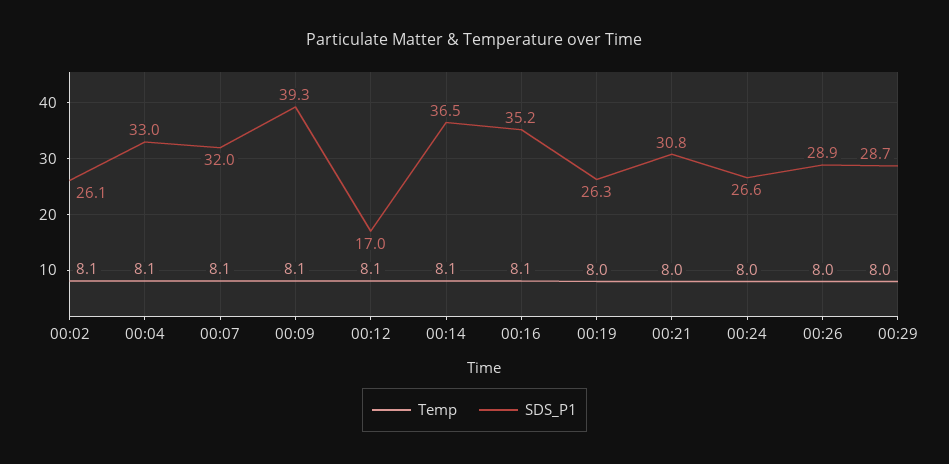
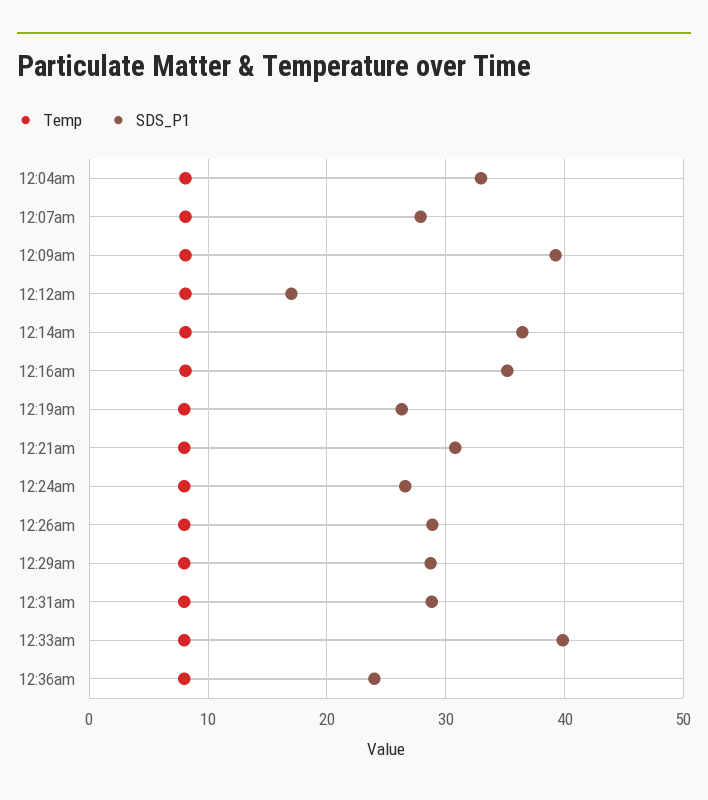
Temp, 00:02: 8.1 -> none
SDS_P1, 00:02: 26.1 -> none
SDS_P1, 00:07: 32 -> 28
Temp, 12:31am: none -> 8
SDS_P1, 12:31am: none -> 29
Temp, 12:33am: none -> 8
SDS_P1, 12:33am: none -> 40
Temp, 12:36am: none -> 8
SDS_P1, 12:36am: none -> 24

